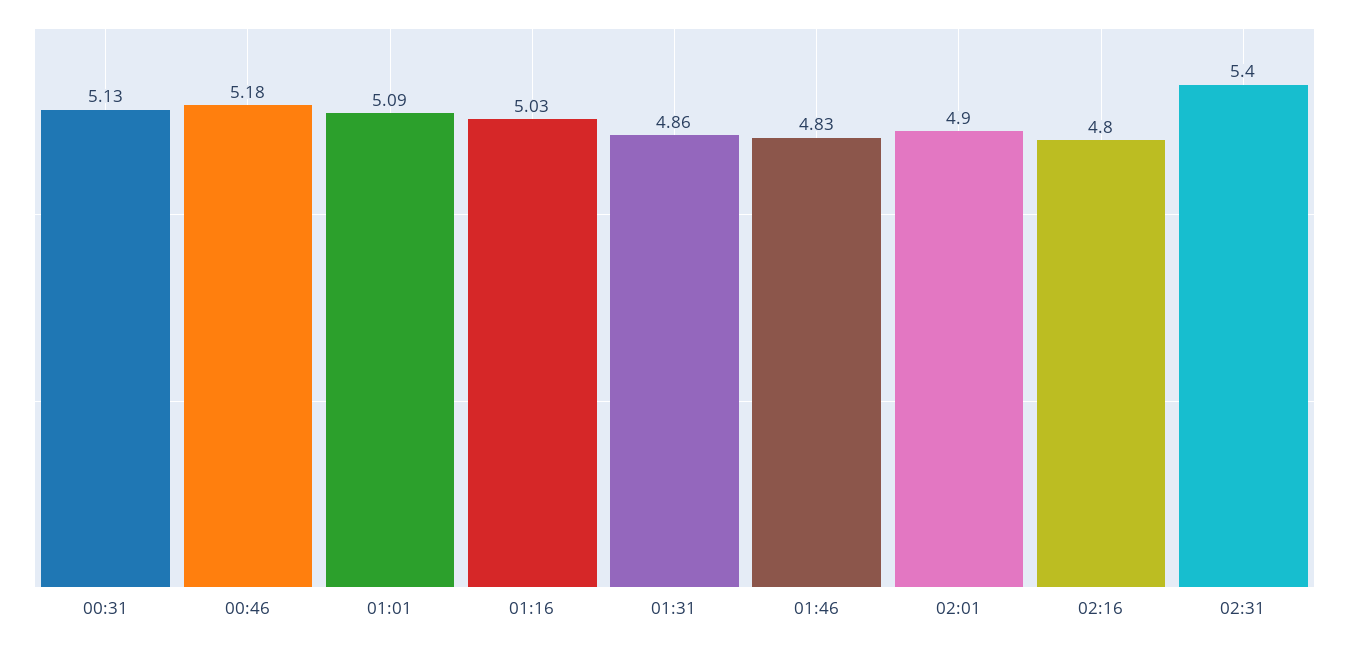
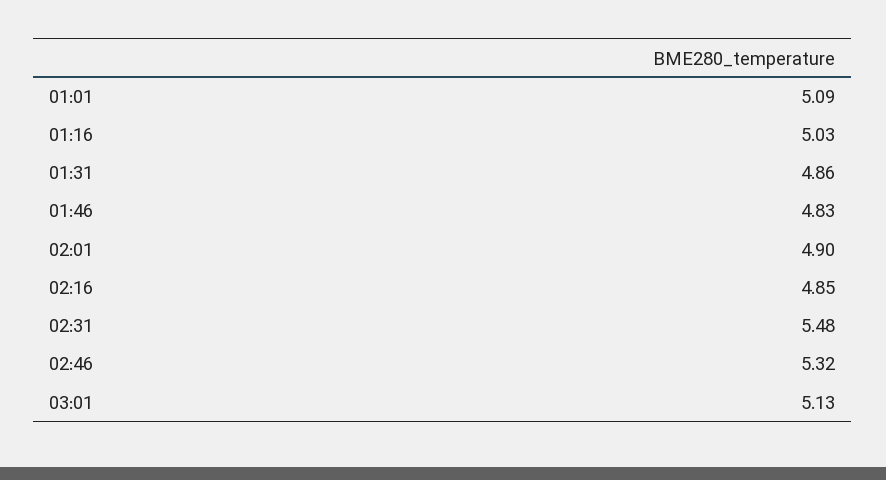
00:31: 5.13 -> none
00:46: 5.18 -> none
02:16: 4.8 -> 4.85
02:31: 5.4 -> 5.48
02:46: none -> 5.32
03:01: none -> 5.13

